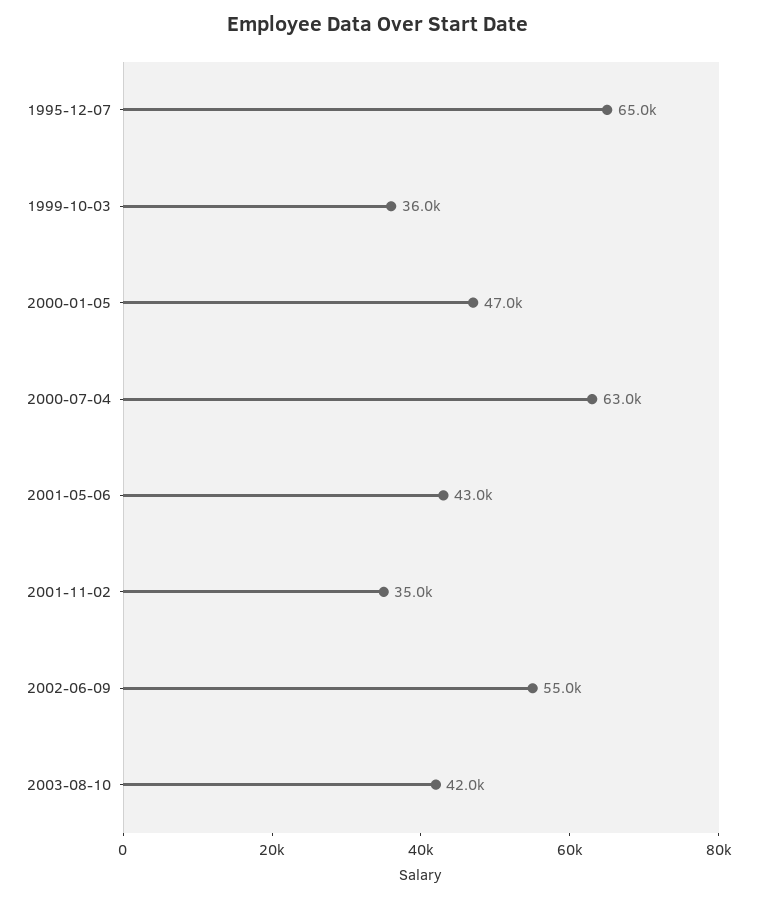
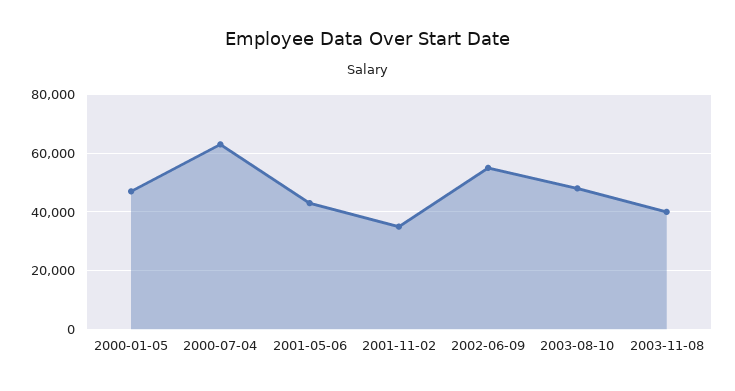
1995-12-07: 65000 -> none
1999-10-03: 36000 -> none
2003-08-10: 42000 -> 47500
2003-11-08: none -> 40000

